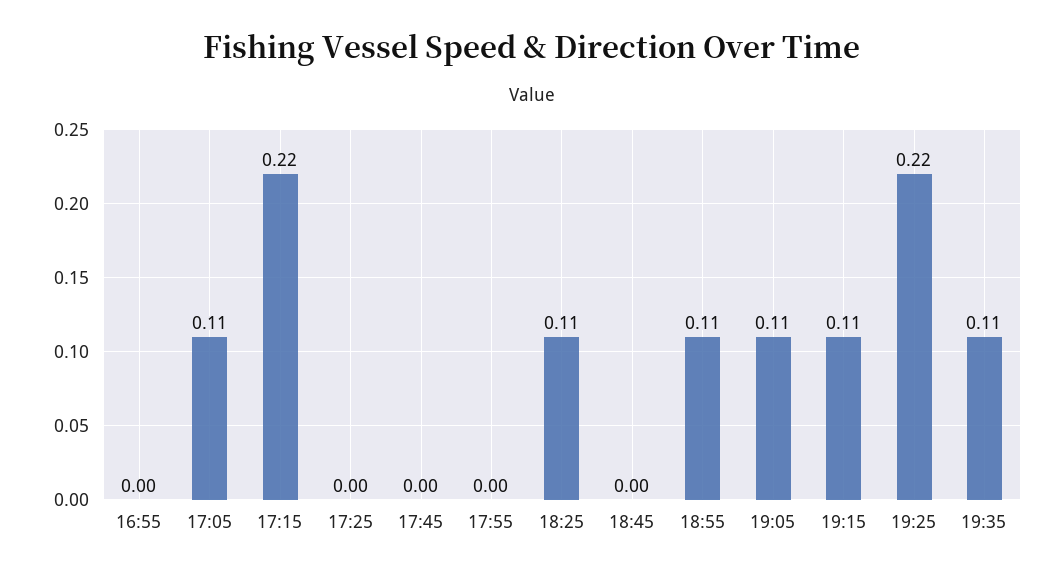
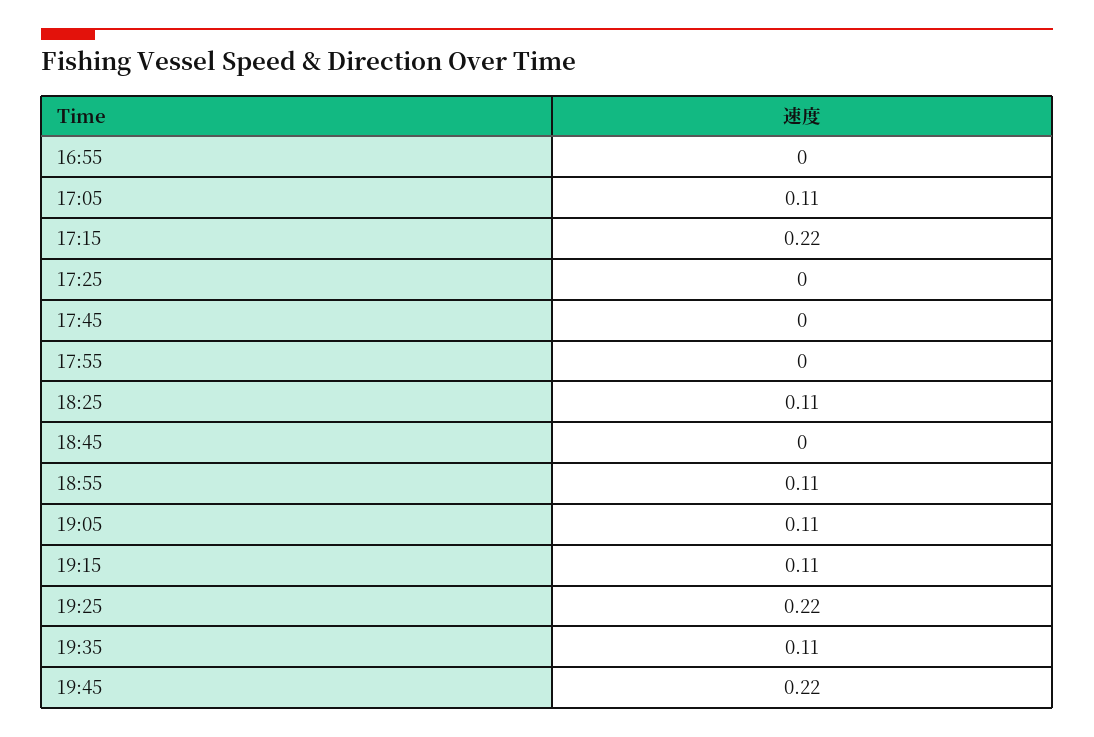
19:45: none -> 0.22

